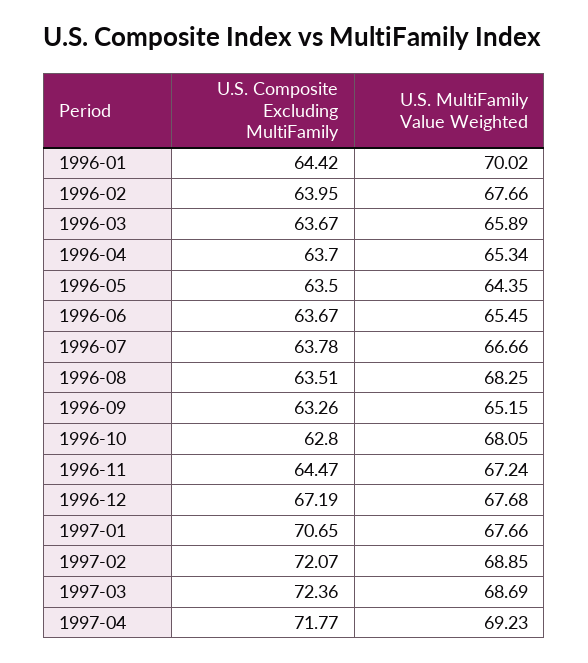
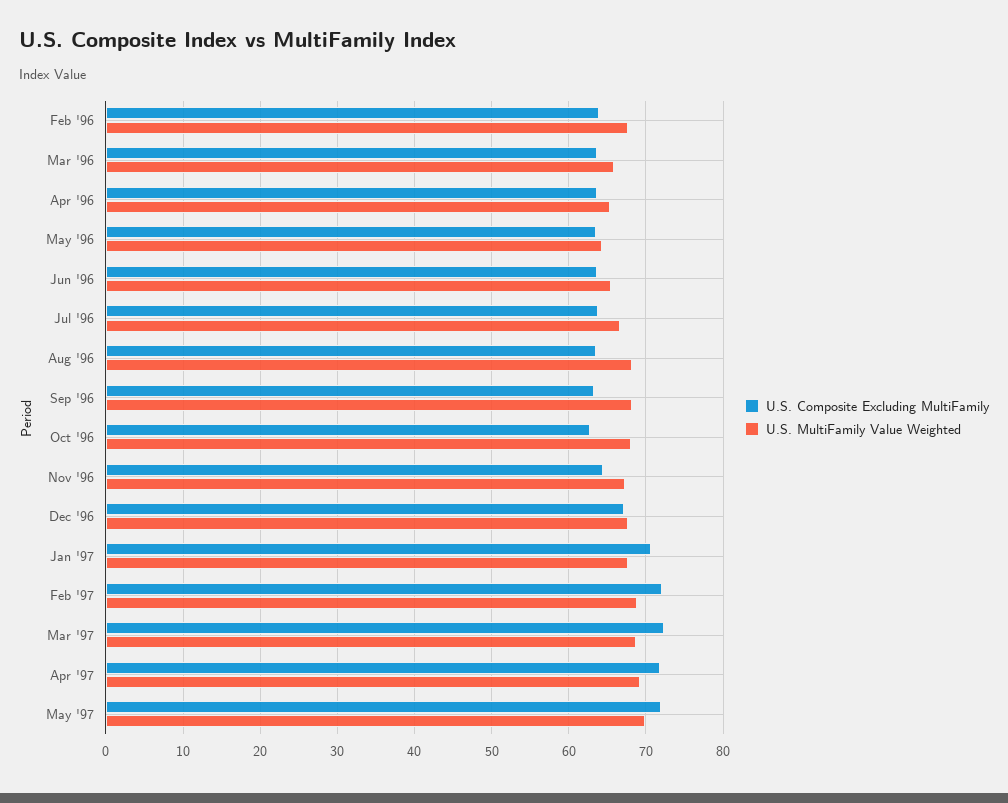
U.S. Composite Excluding MultiFamily, 1996-01: 64.42 -> none
U.S. MultiFamily Value Weighted, 1996-01: 70.02 -> none
U.S. MultiFamily Value Weighted, 1996-09: 65.15 -> 68
U.S. Composite Excluding MultiFamily, May '97: none -> 72
U.S. MultiFamily Value Weighted, May '97: none -> 70

